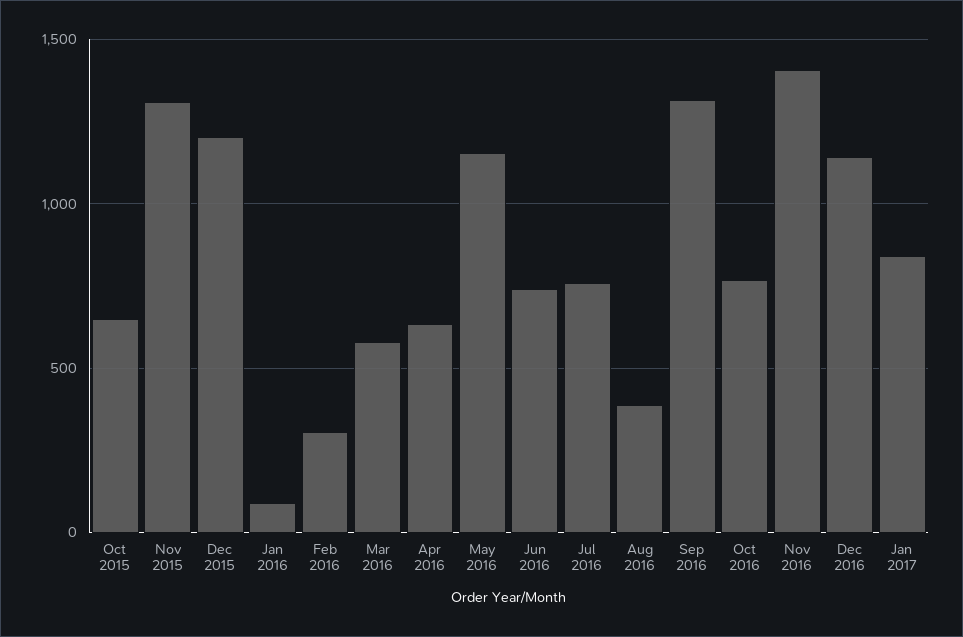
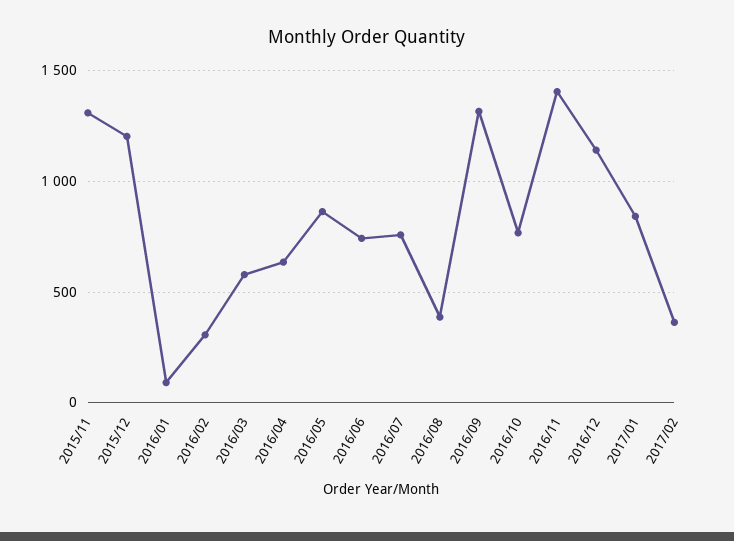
Oct 2015: 650 -> none
May 2016: 1150 -> 850
2017/02: none -> 350

